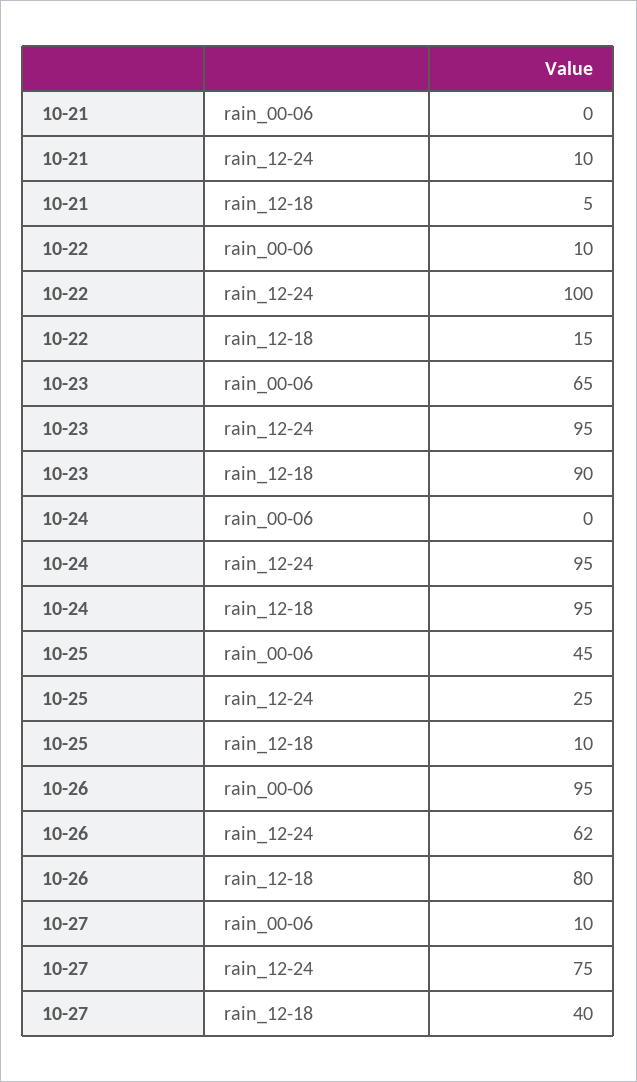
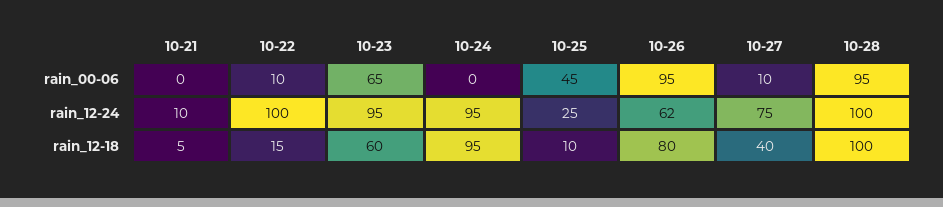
10-23, rain_12-18: 90 -> 60
10-28, rain_00-06: none -> 95
10-28, rain_12-24: none -> 100
10-28, rain_12-18: none -> 100

